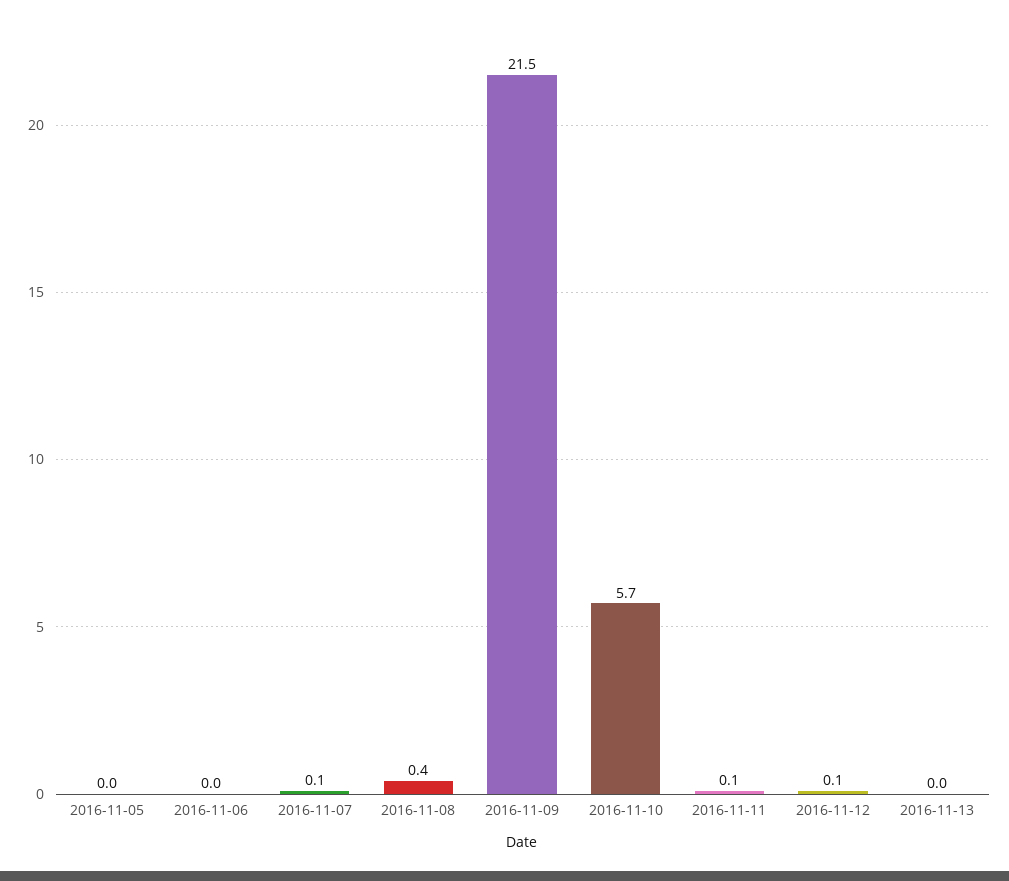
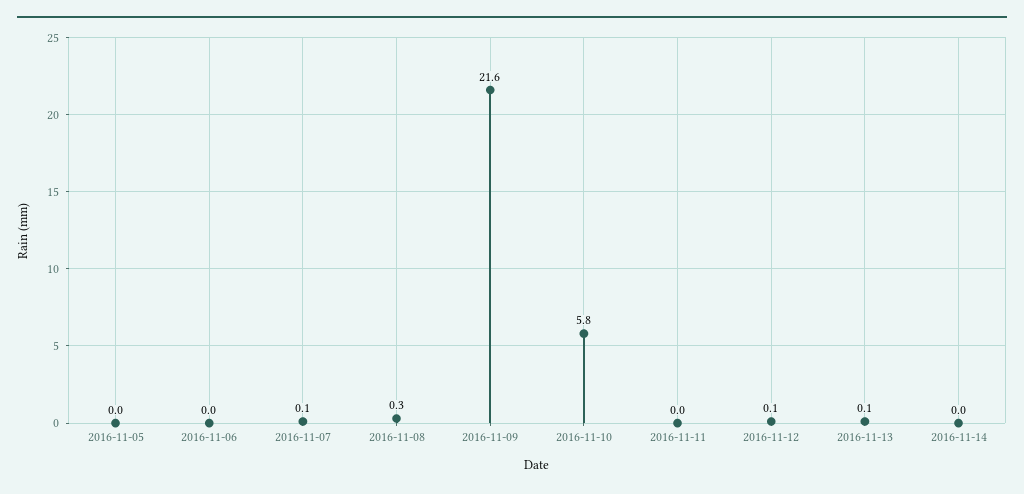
2016-11-08: 0.4 -> 0.3
2016-11-09: 21.5 -> 21.6
2016-11-10: 5.7 -> 5.8
2016-11-11: 0.1 -> 0
2016-11-13: 0 -> 0.1
2016-11-14: none -> 0

